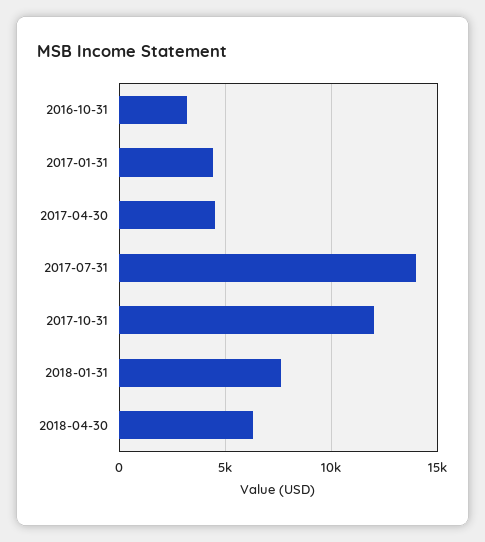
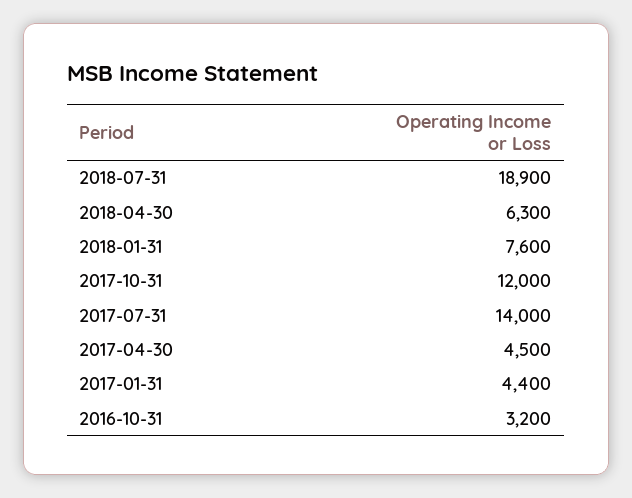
2018-07-31: none -> 18900

